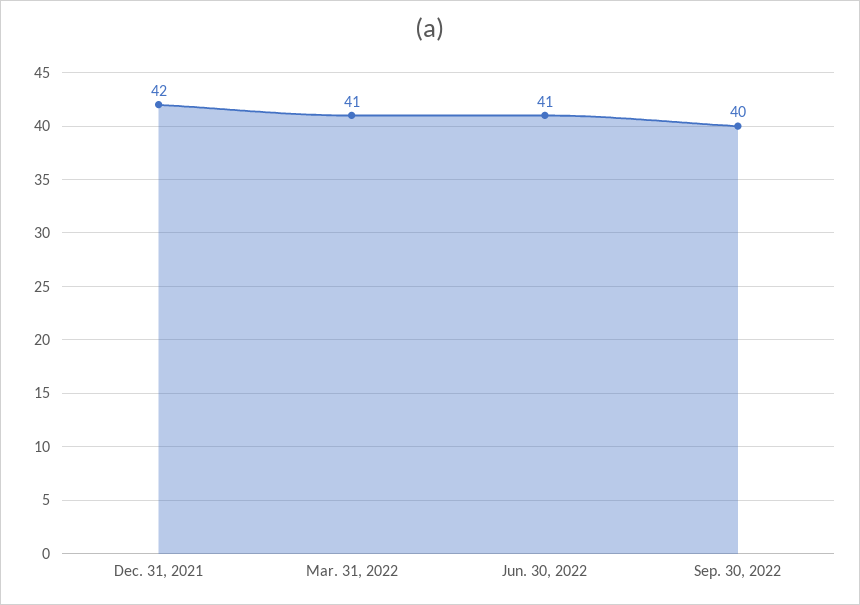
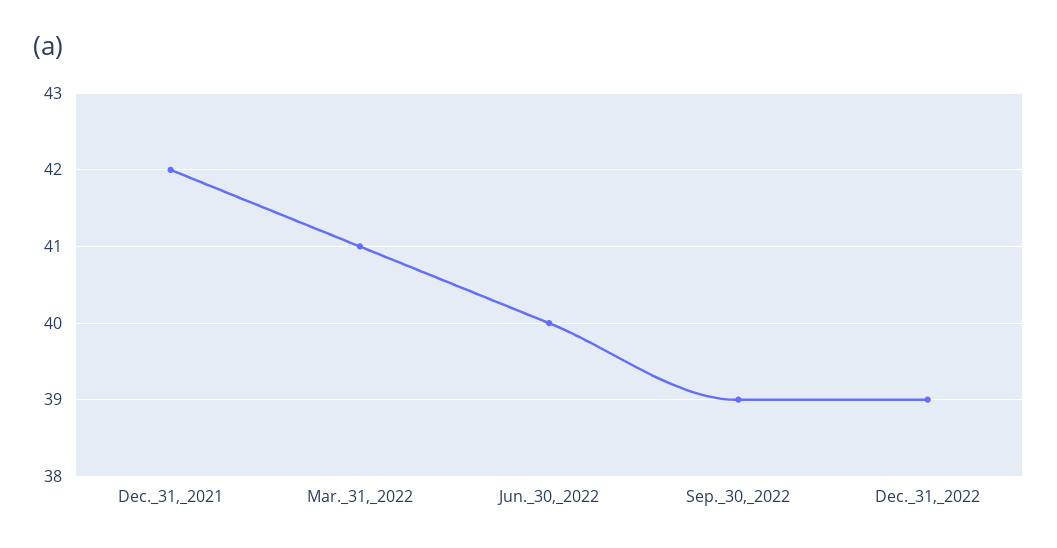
Jun. 30, 2022: 41 -> 40
Sep. 30, 2022: 40 -> 39
Dec._31,_2022: none -> 39

